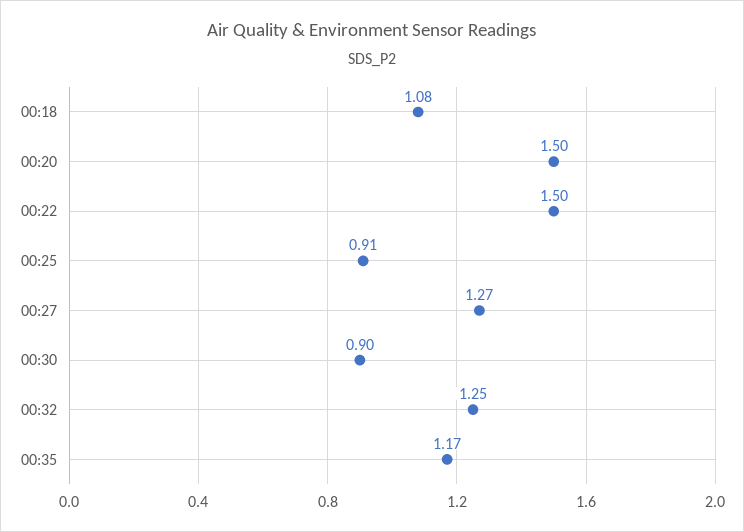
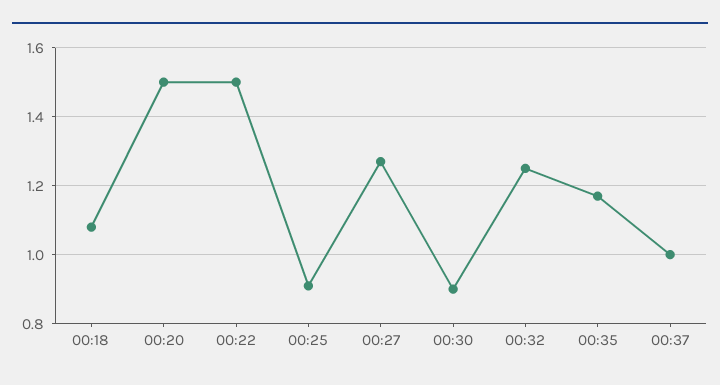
00:37: none -> 1

